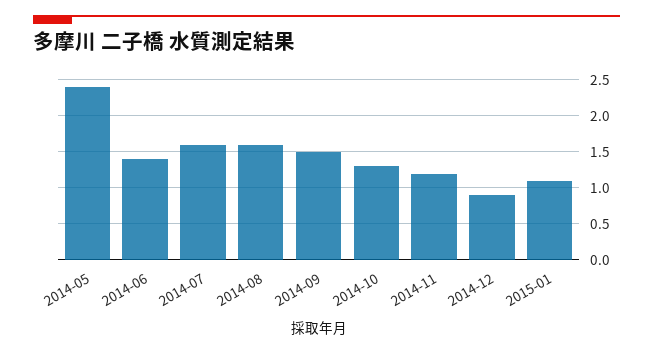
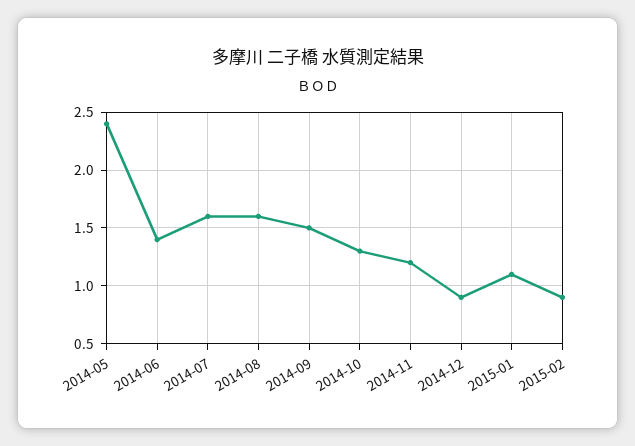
2015-02: none -> 0.9

